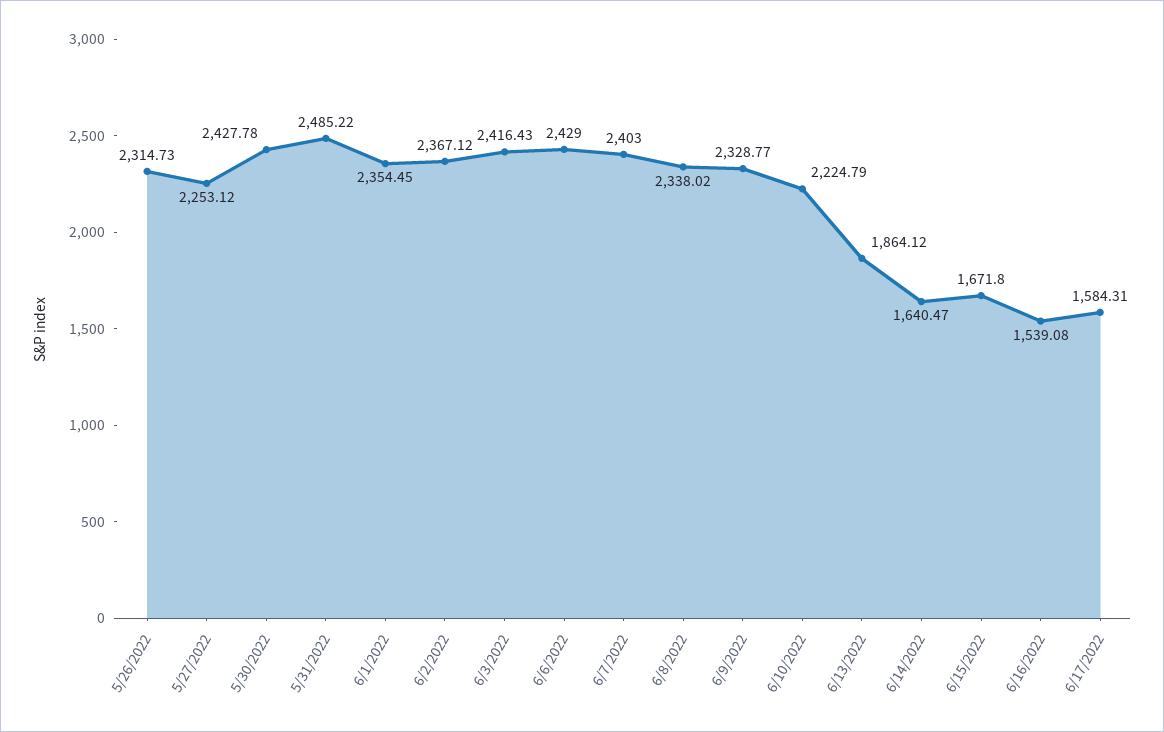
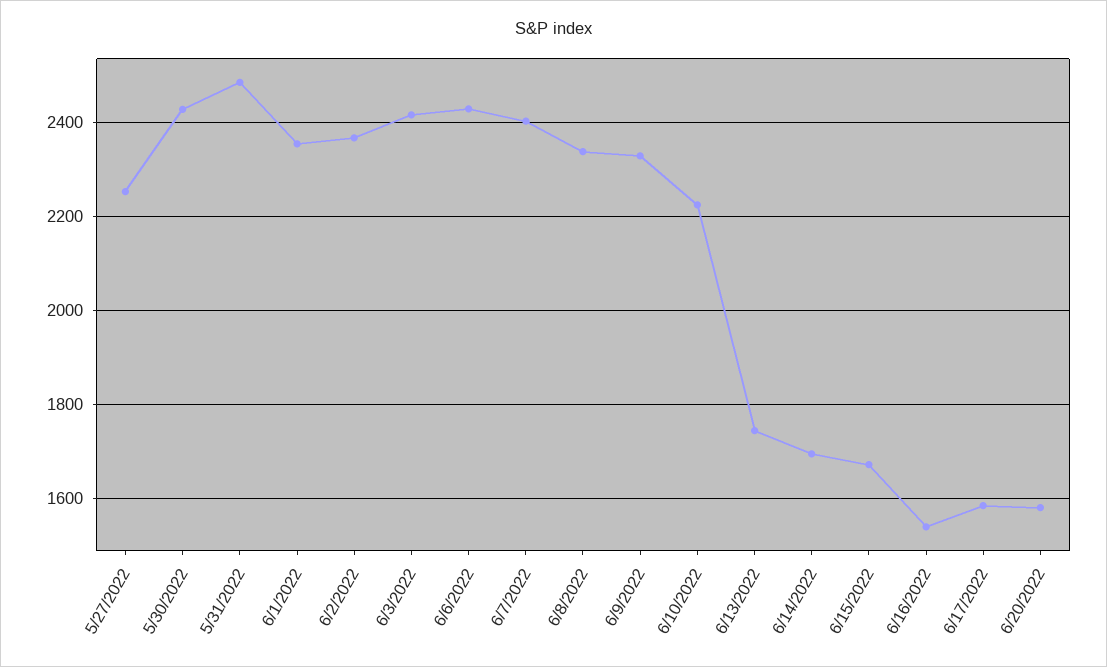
5/26/2022: 2314.73 -> none
6/13/2022: 1864.12 -> 1740
6/14/2022: 1640.47 -> 1700
6/20/2022: none -> 1580

